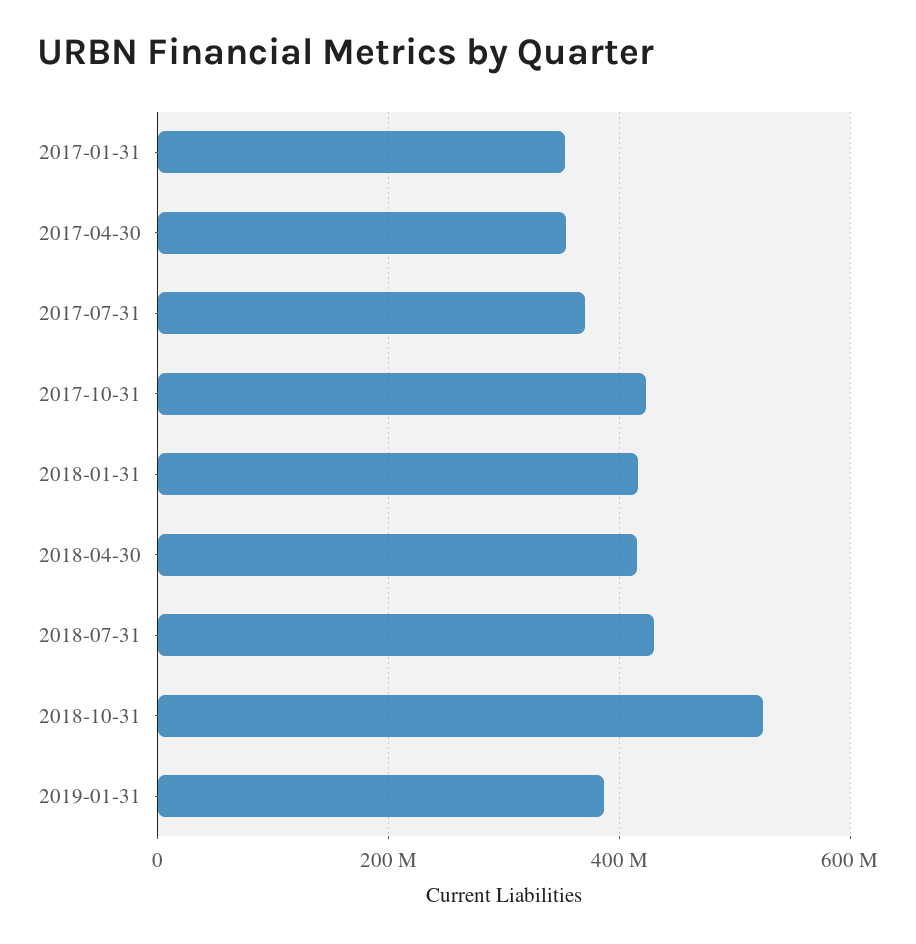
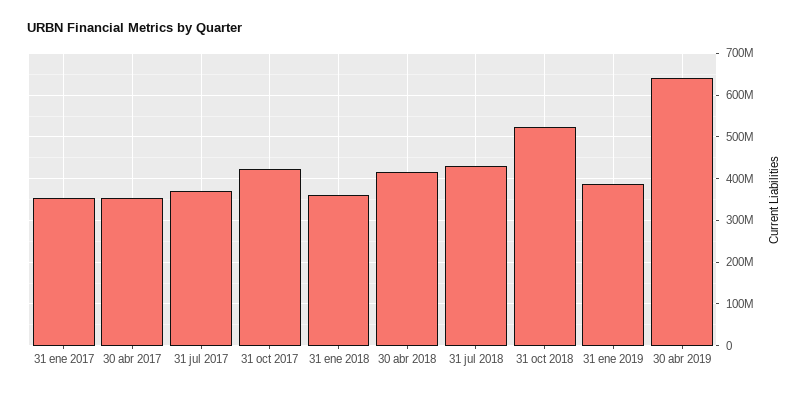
2018-01-31: 420000000 -> 360000000
30 abr 2019: none -> 640000000

